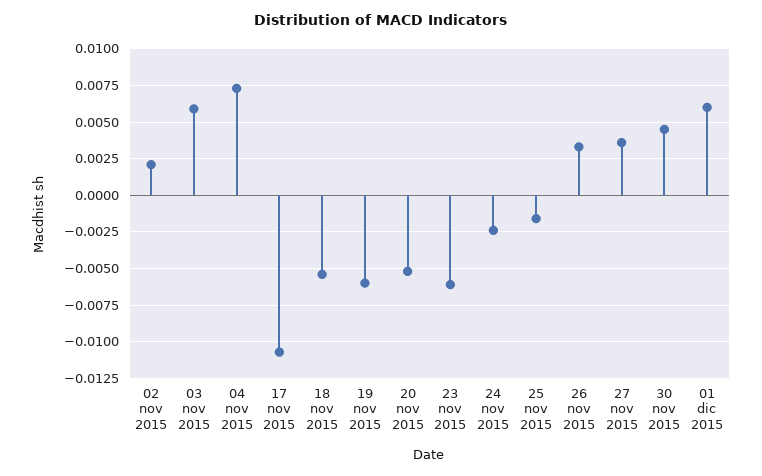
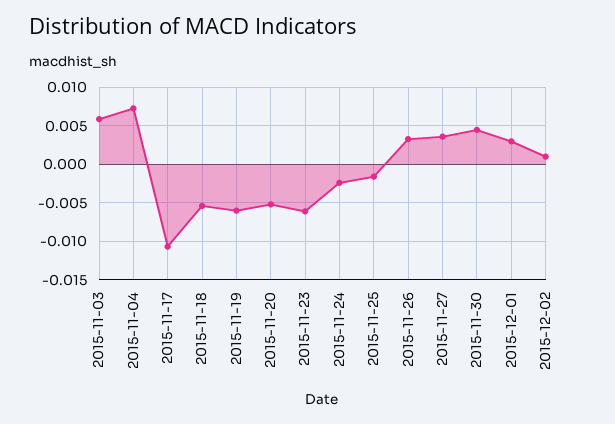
02 nov 2015: 0.002 -> none
01 dic 2015: 0.006 -> 0.003
2015-12-02: none -> 0.001

